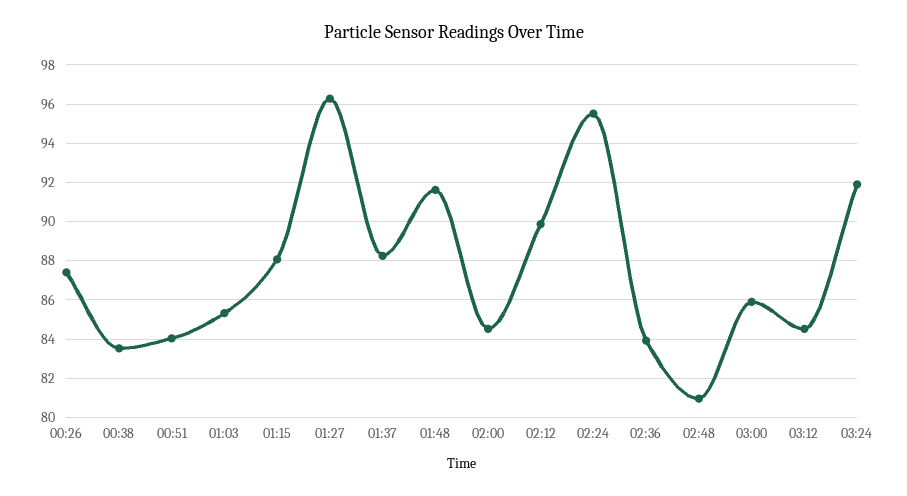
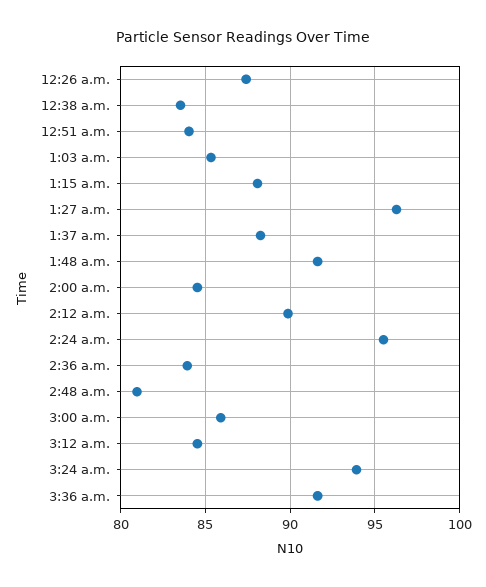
03:24: 92 -> 94
3:36 a.m.: none -> 91.5

